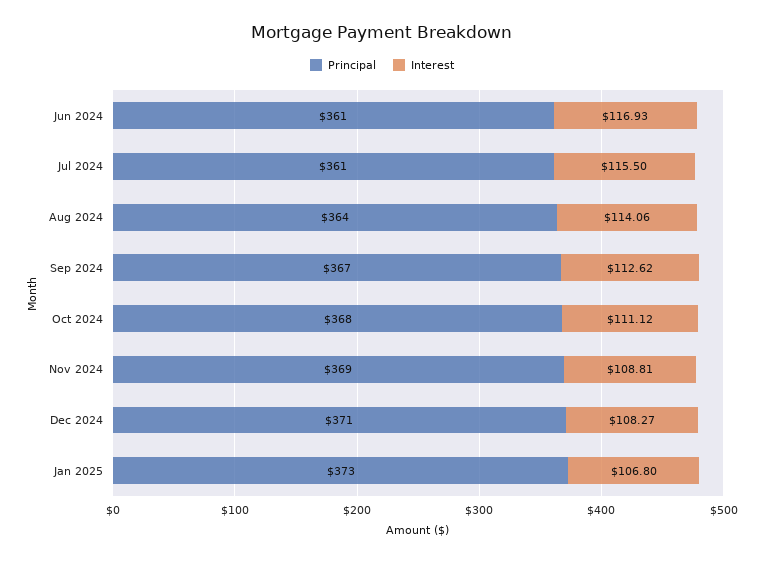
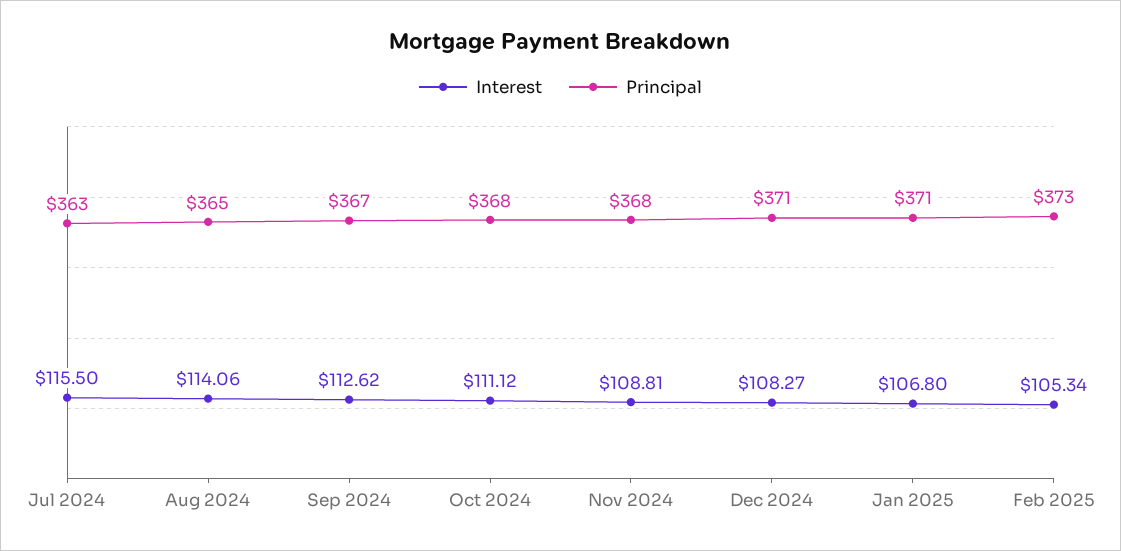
Principal, Jun 2024: 361 -> none
Interest, Jun 2024: 116.93 -> none
Principal, Jul 2024: 361 -> 363
Principal, Aug 2024: 364 -> 365
Principal, Nov 2024: 369 -> 368
Principal, Jan 2025: 373 -> 371
Interest, Feb 2025: none -> 105.34
Principal, Feb 2025: none -> 373

